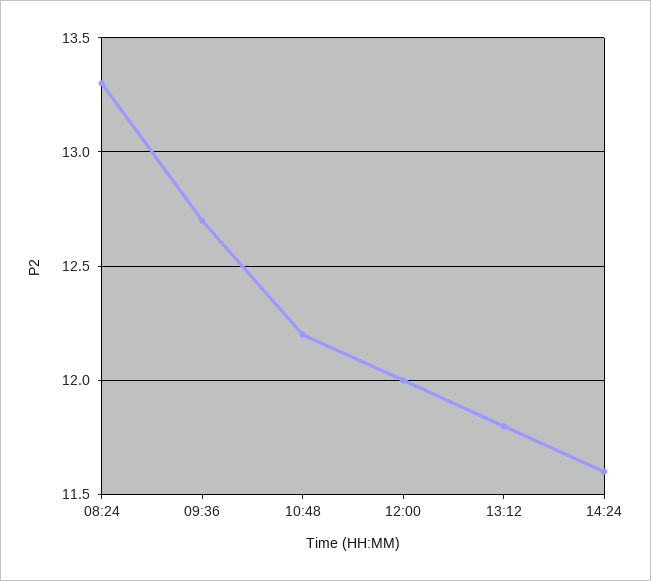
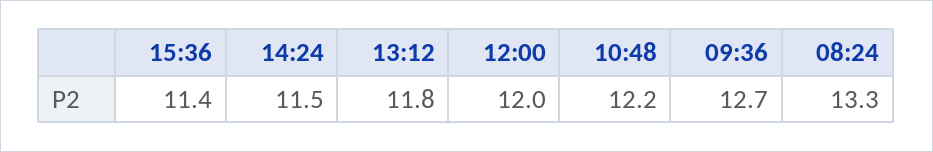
14:24: 11.6 -> 11.5
15:36: none -> 11.4

